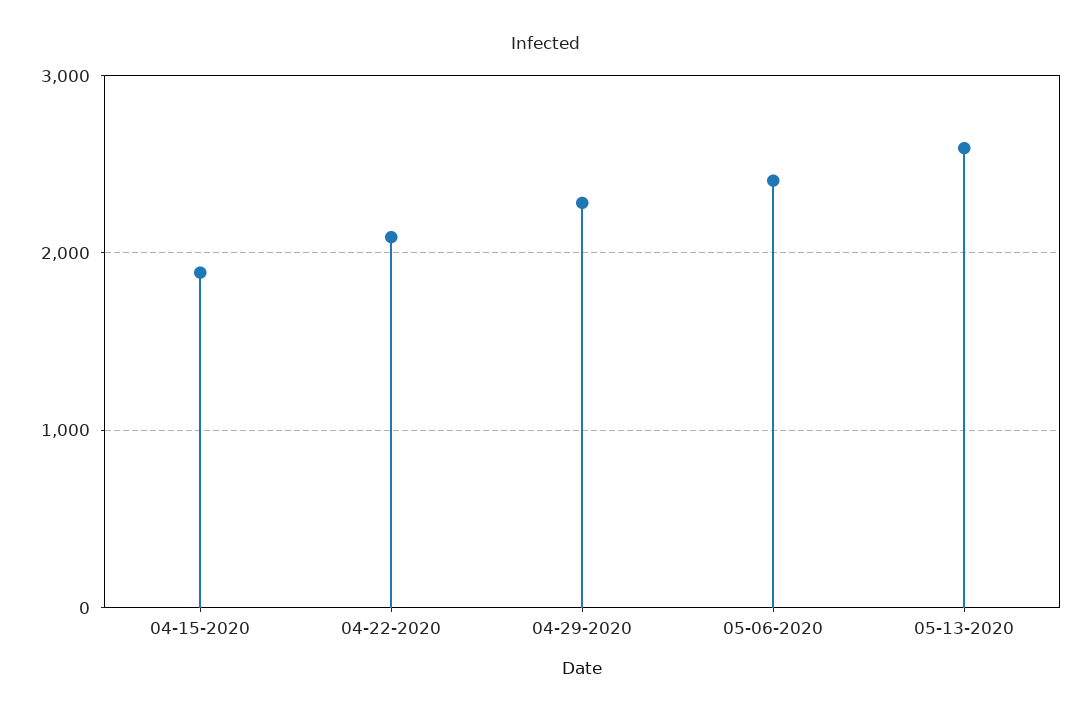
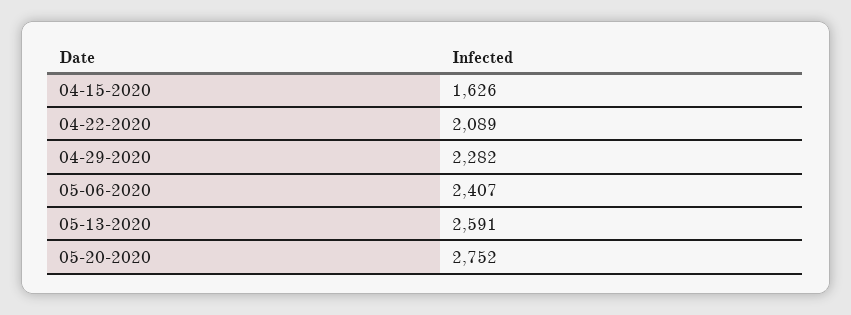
04-15-2020: 1900 -> 1626
05-20-2020: none -> 2752

